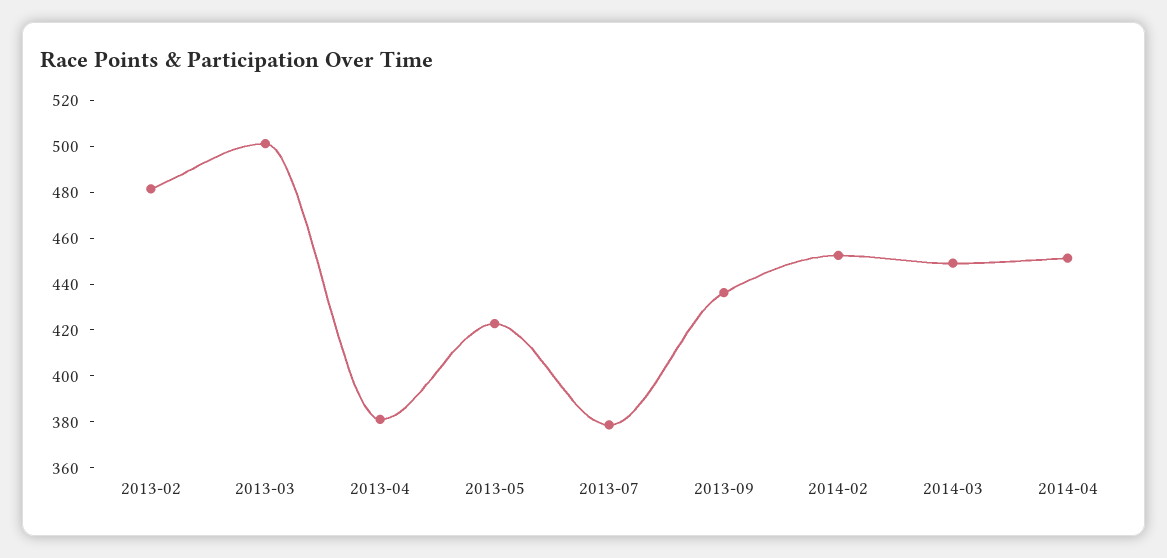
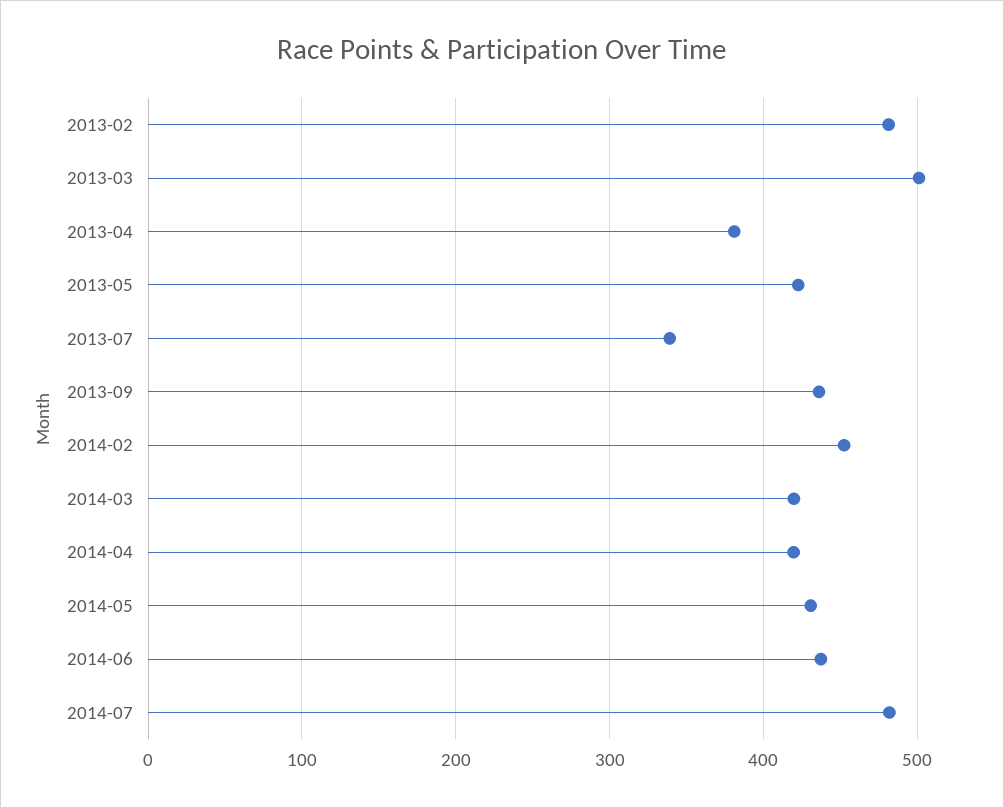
2013-07: 380 -> 340
2014-03: 450 -> 420
2014-04: 450 -> 420
2014-05: none -> 430
2014-06: none -> 440
2014-07: none -> 480

